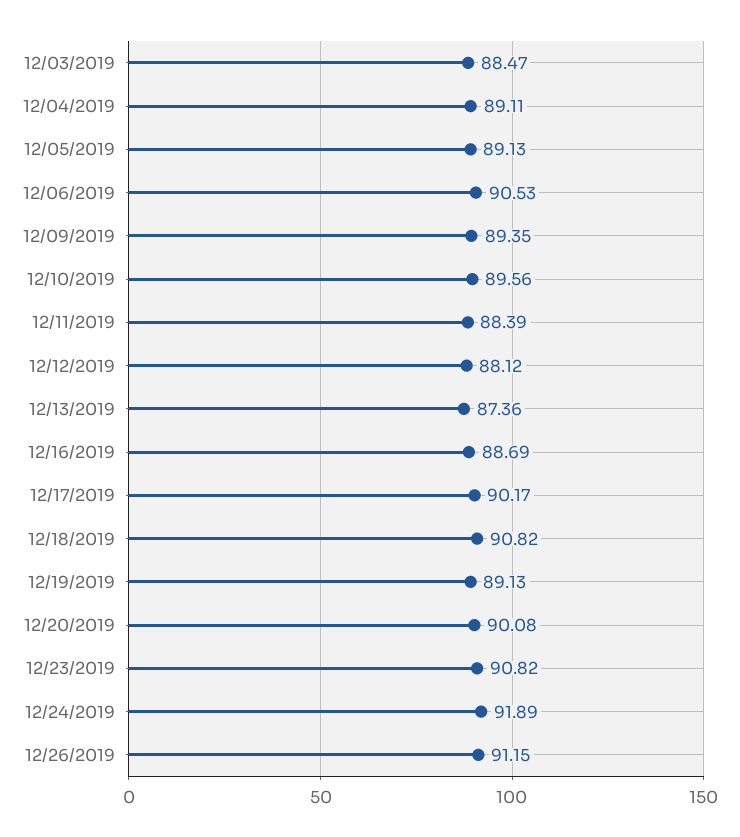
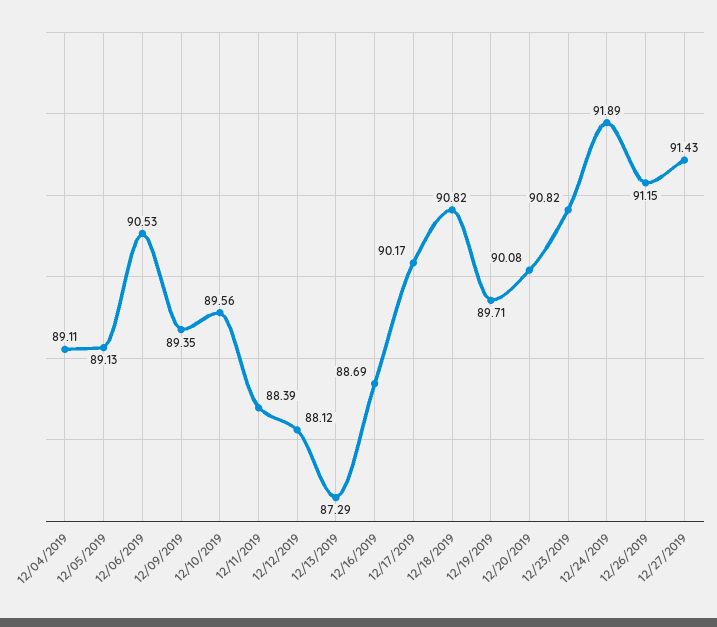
12/03/2019: 88.47 -> none
12/13/2019: 87.36 -> 87.29
12/19/2019: 89.13 -> 89.71
12/27/2019: none -> 91.43

